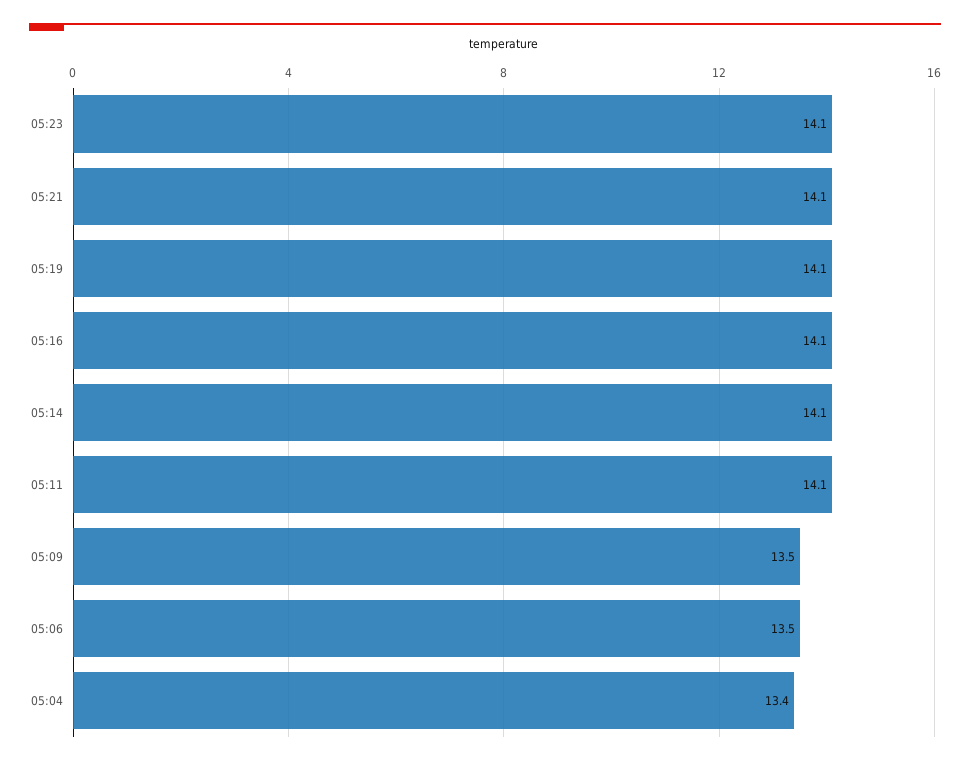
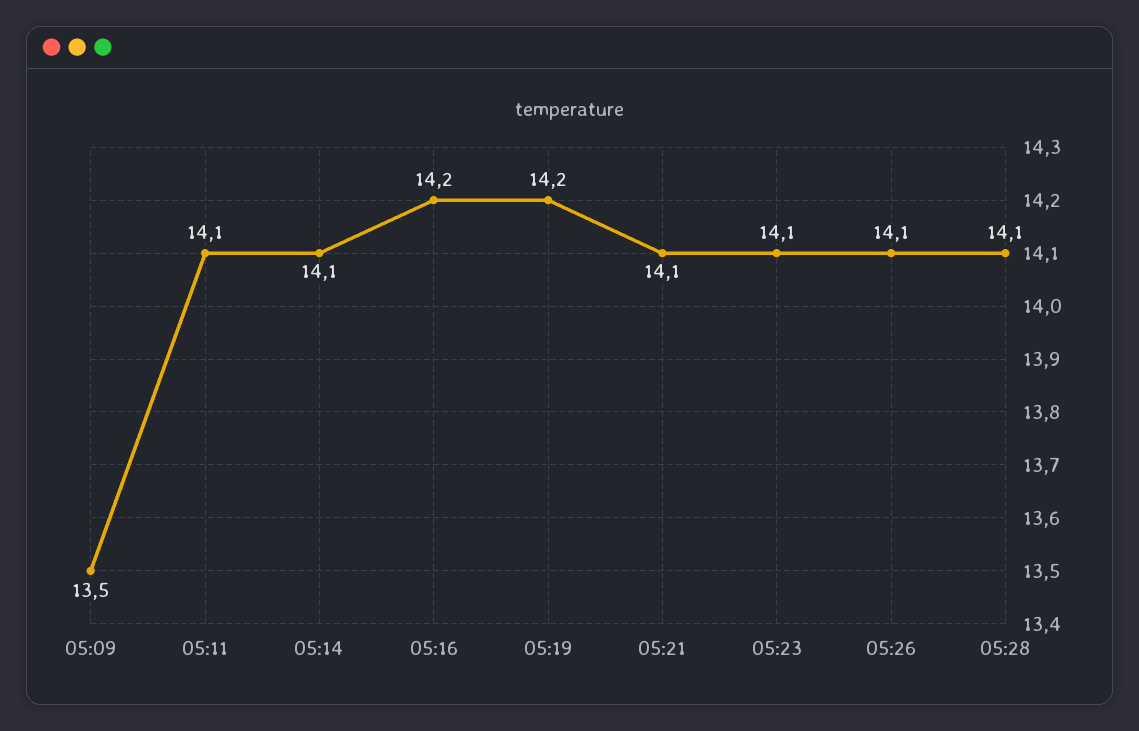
05:19: 14.1 -> 14.2
05:16: 14.1 -> 14.2
05:06: 13.5 -> none
05:04: 13.4 -> none
05:26: none -> 14.1
05:28: none -> 14.1

